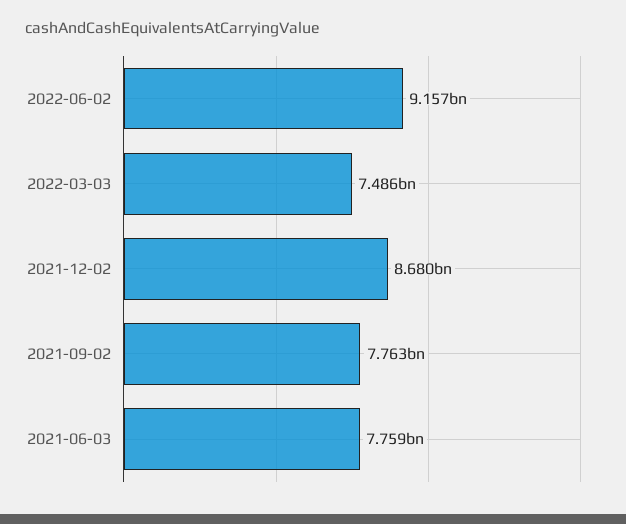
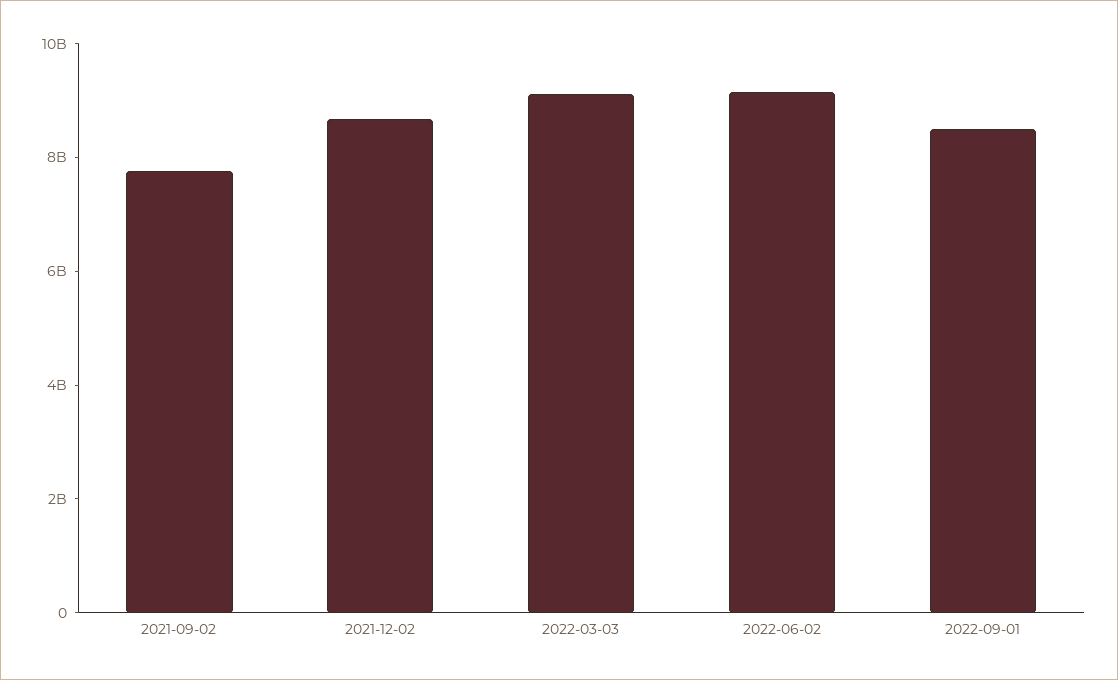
2022-03-03: 7486000000 -> 9000000000
2021-06-03: 7759000000 -> none
2022-09-01: none -> 8500000000

